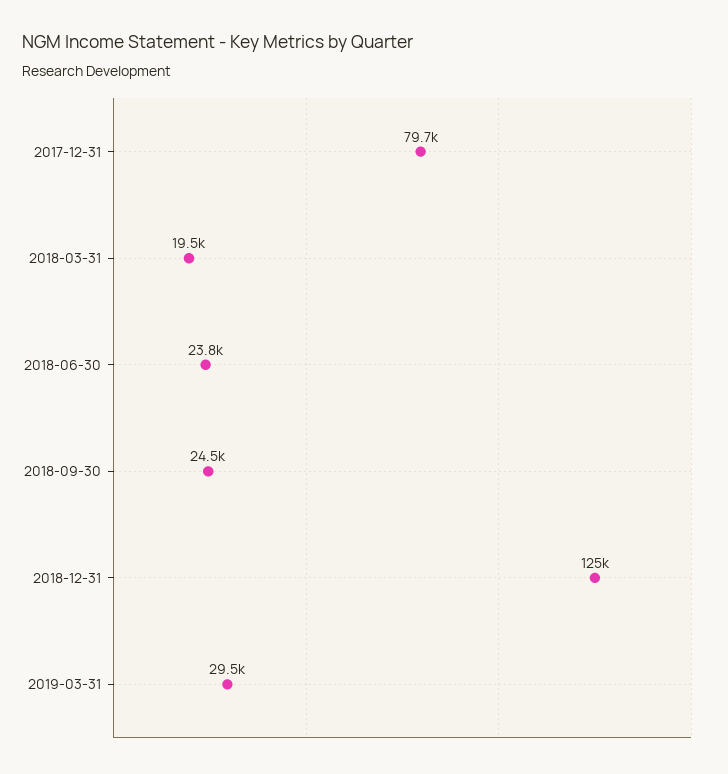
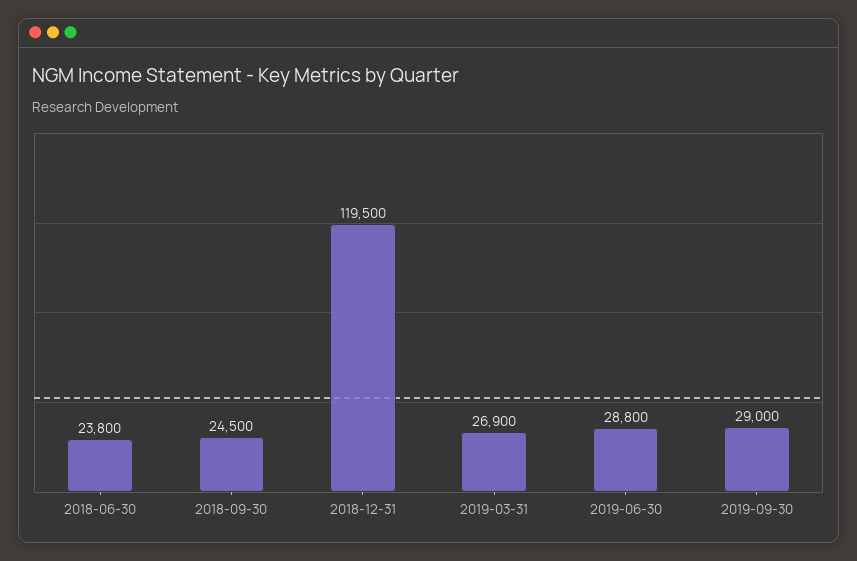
2017-12-31: 79700 -> none
2018-03-31: 19500 -> none
2018-12-31: 125000 -> 119500
2019-03-31: 29500 -> 26900
2019-06-30: none -> 28800
2019-09-30: none -> 29000

